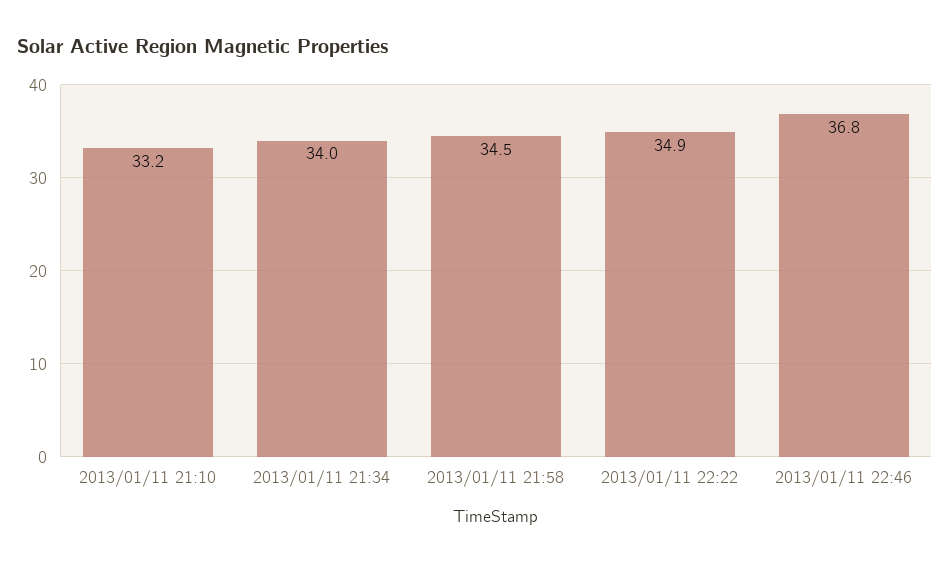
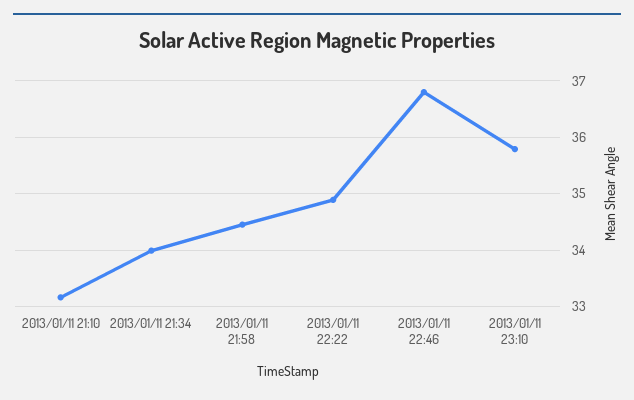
2013/01/11 23:10: none -> 35.8

